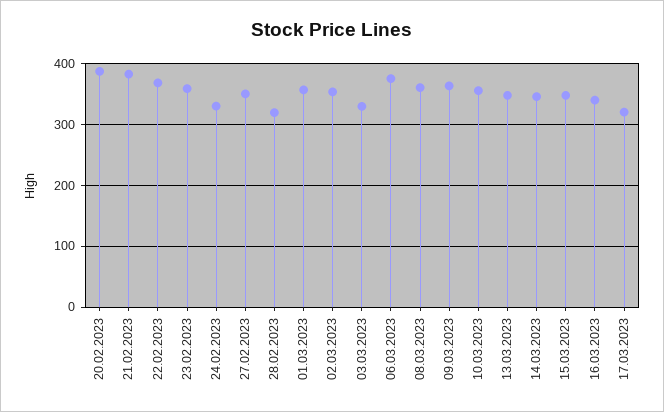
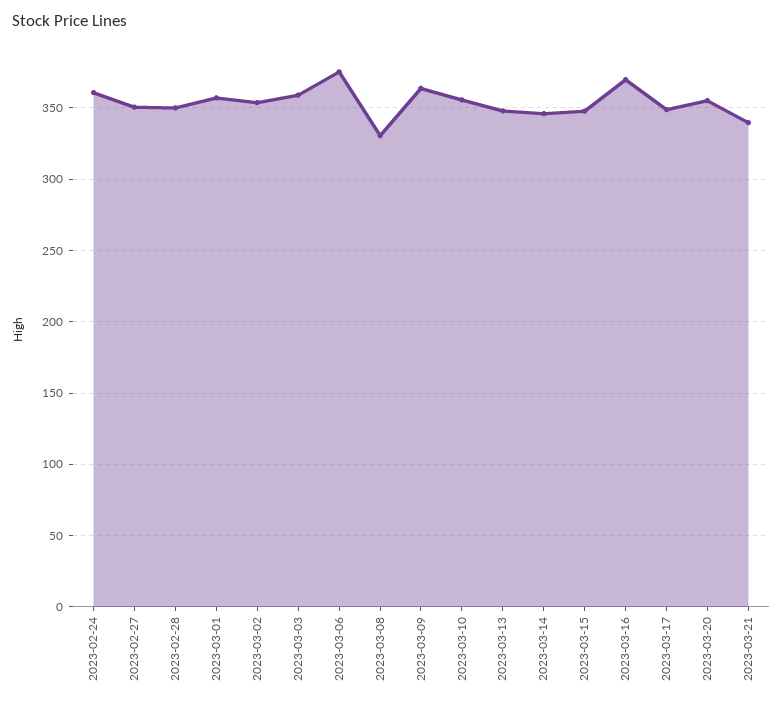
20.02.2023: 390 -> none
21.02.2023: 380 -> none
22.02.2023: 370 -> none
23.02.2023: 360 -> none
24.02.2023: 330 -> 360
28.02.2023: 320 -> 350
03.03.2023: 330 -> 360
08.03.2023: 360 -> 330
16.03.2023: 340 -> 370
17.03.2023: 320 -> 350
2023-03-20: none -> 355
2023-03-21: none -> 340

